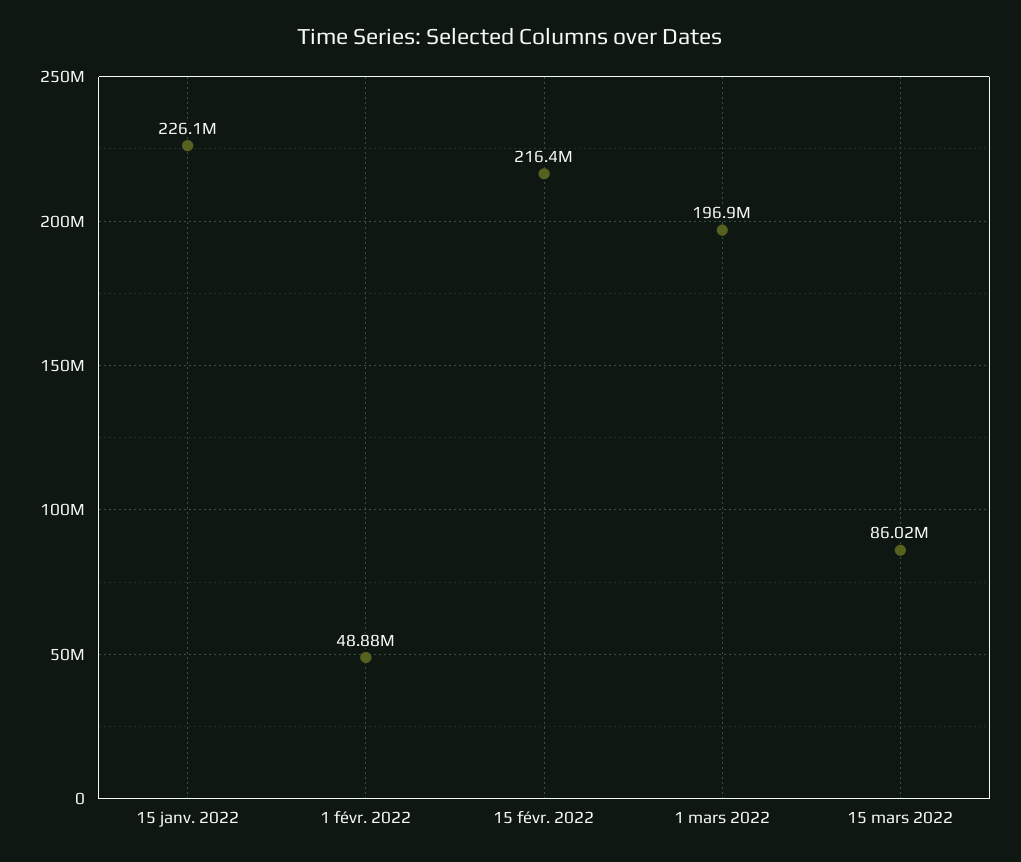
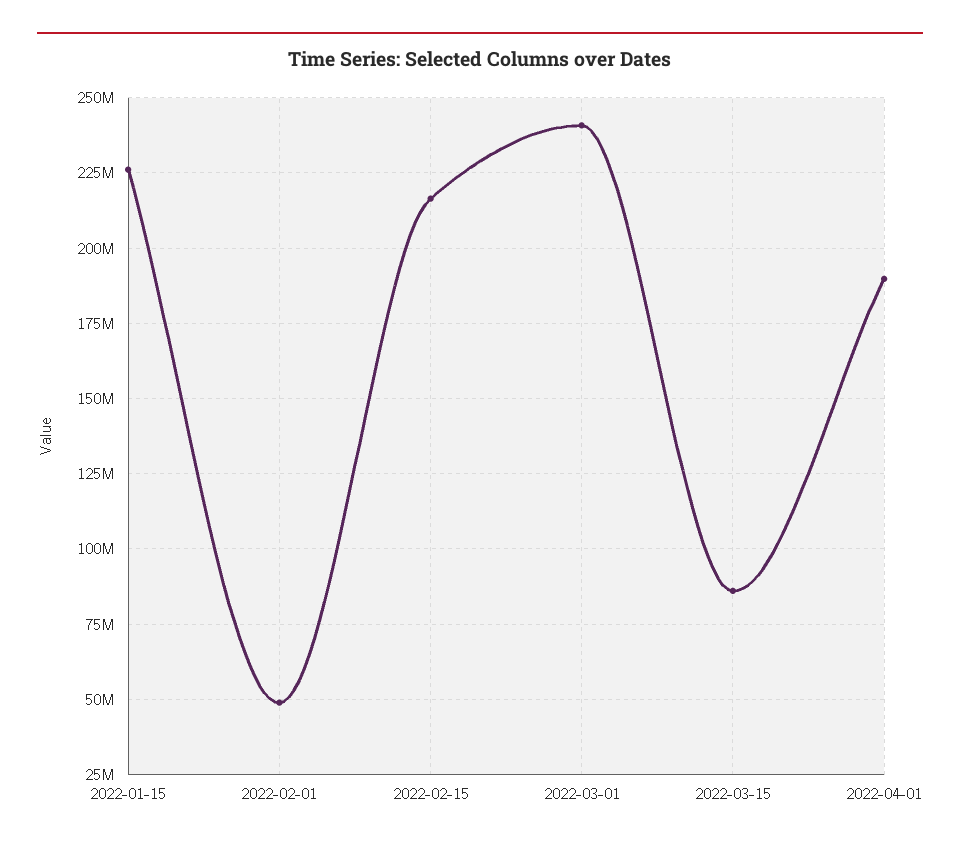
1 mars 2022: 196900000 -> 240000000
2022-04-01: none -> 190000000

